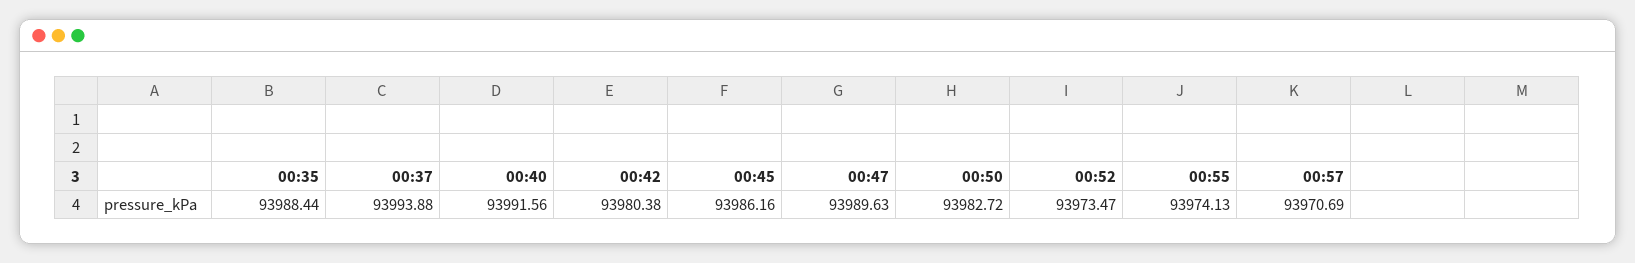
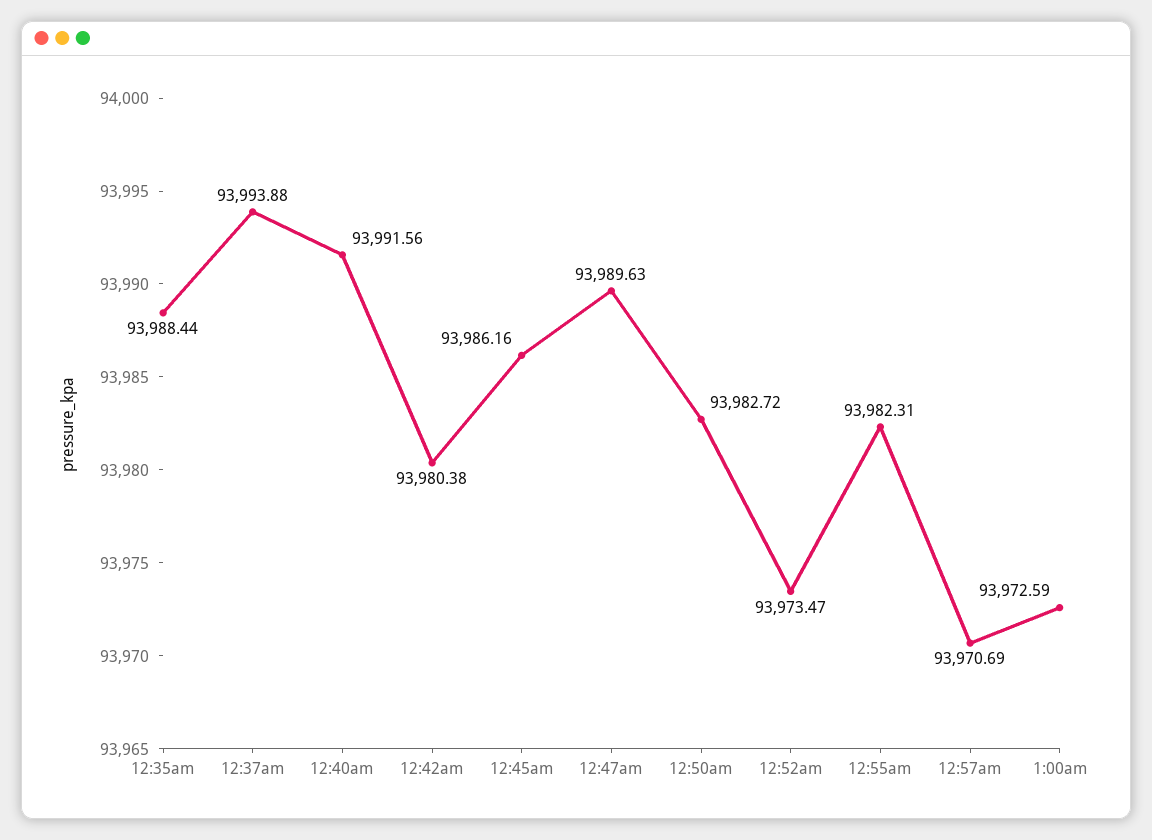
00:55: 93974.13 -> 93982.31
1:00am: none -> 93972.59

